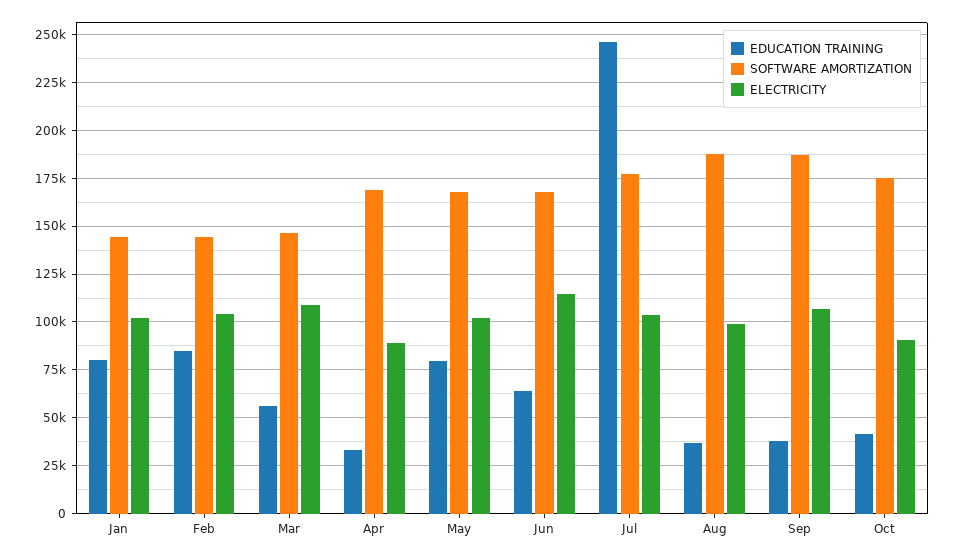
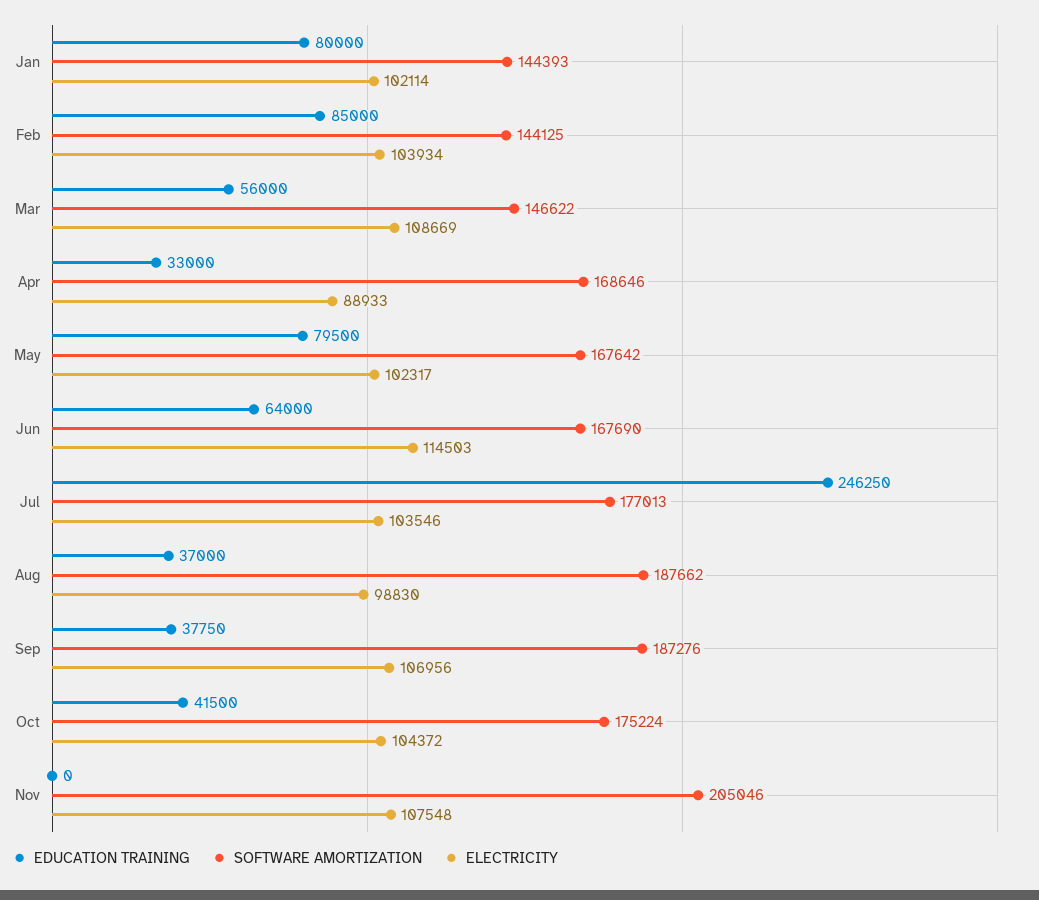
ELECTRICITY, Oct: 90000 -> 104372
EDUCATION TRAINING, Nov: none -> 0
SOFTWARE AMORTIZATION, Nov: none -> 205046
ELECTRICITY, Nov: none -> 107548

